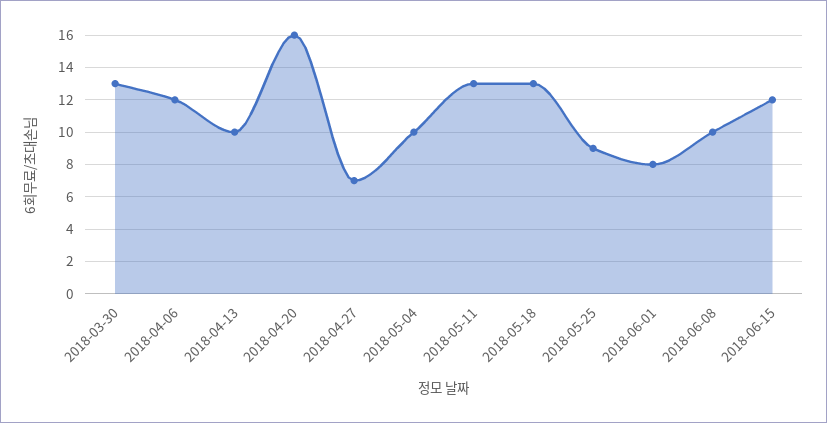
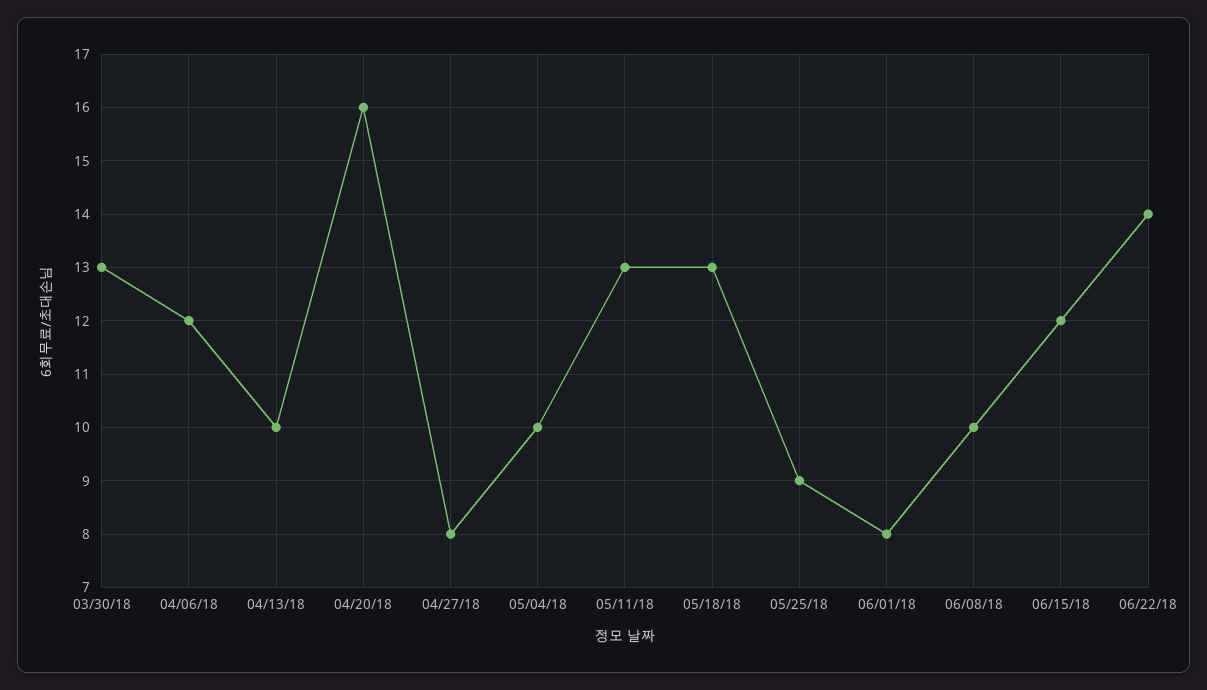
2018-04-27: 7 -> 8
06/22/18: none -> 14

